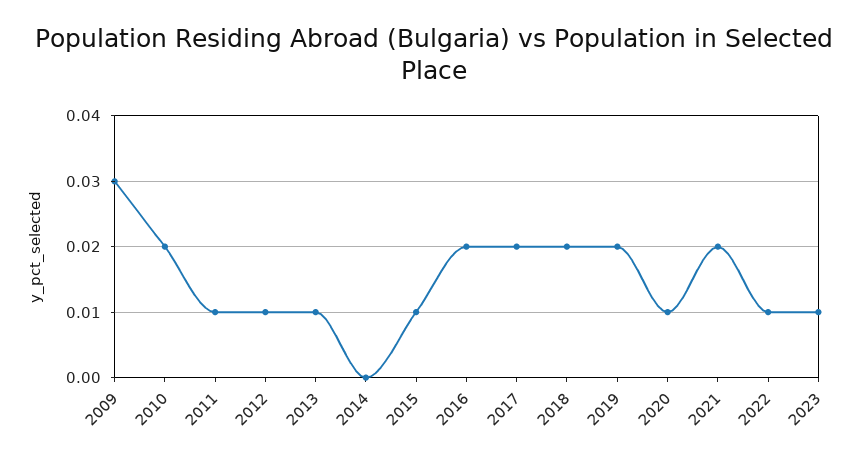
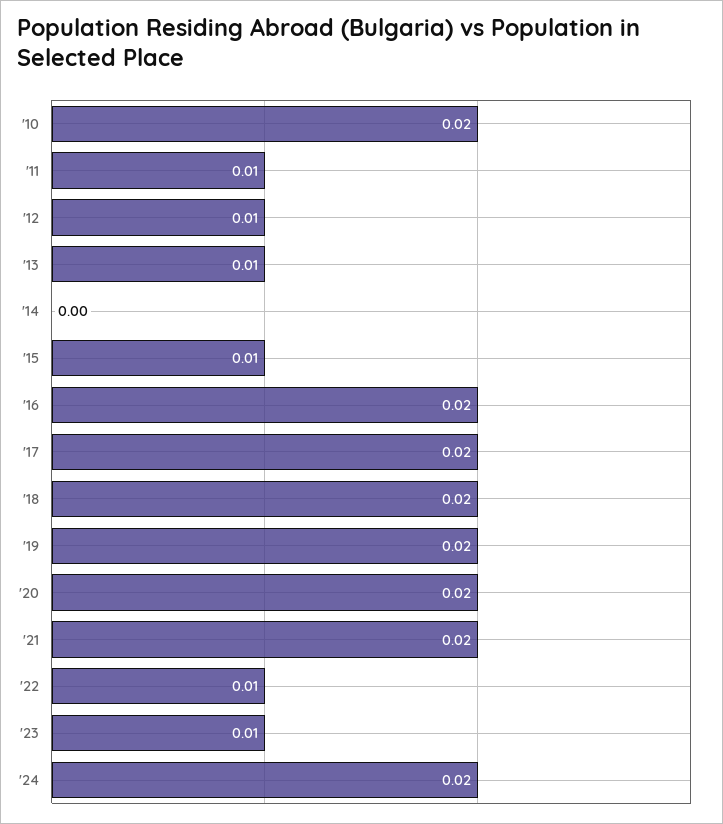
2009: 0.03 -> none
2020: 0.01 -> 0.02
'24: none -> 0.02

